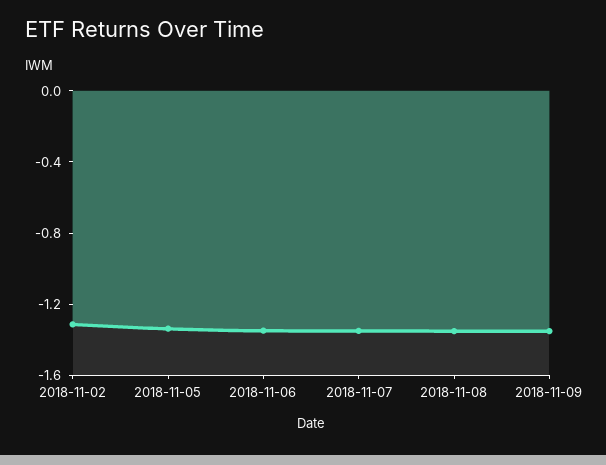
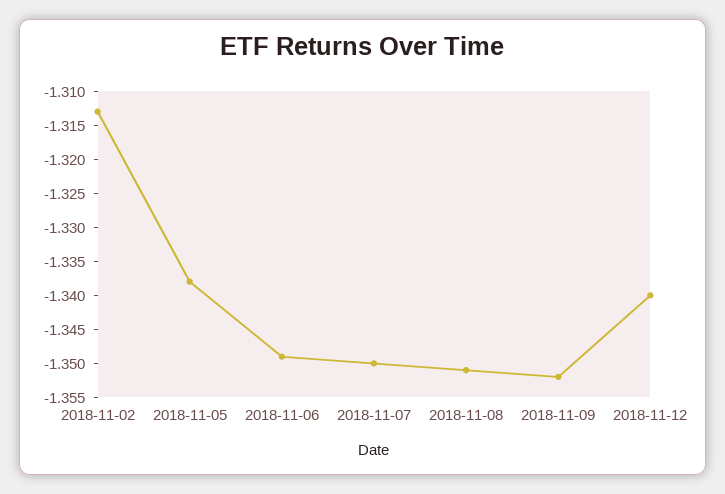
2018-11-12: none -> -1.34

